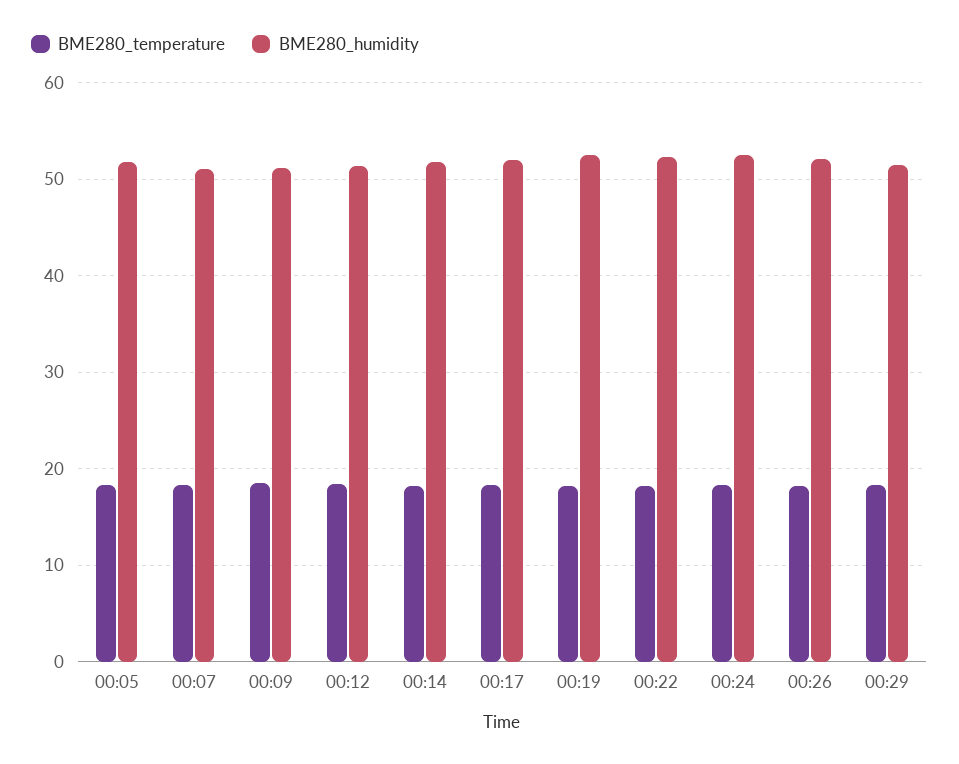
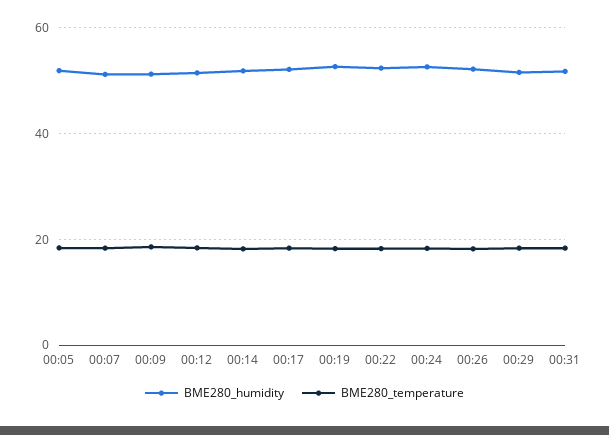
BME280_humidity, 00:31: none -> 52
BME280_temperature, 00:31: none -> 18

